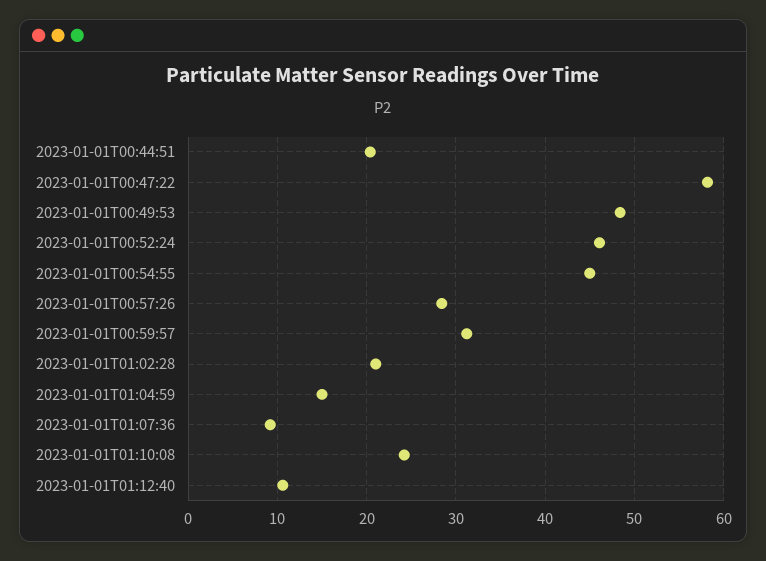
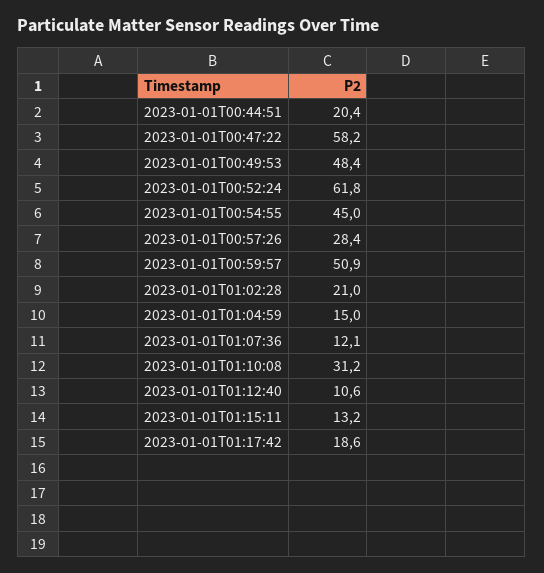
2023-01-01T00:52:24: 46 -> 61.8
2023-01-01T00:59:57: 31 -> 50.9
2023-01-01T01:07:36: 9 -> 12.1
2023-01-01T01:10:08: 24 -> 31.2
2023-01-01T01:15:11: none -> 13.2
2023-01-01T01:17:42: none -> 18.6

